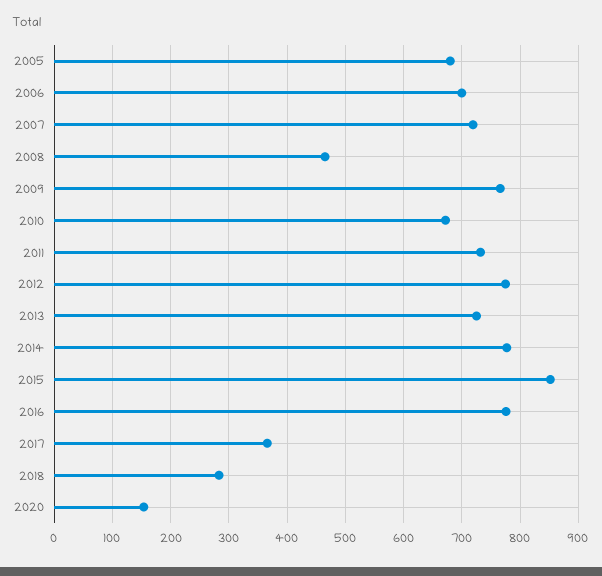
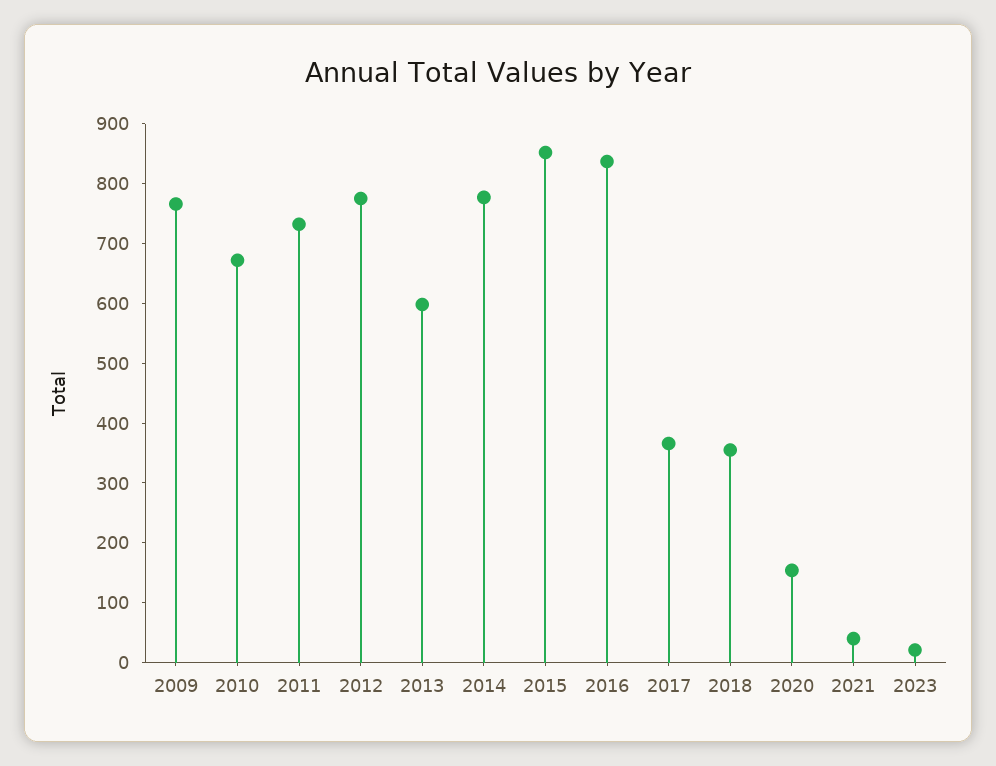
2005: 680 -> none
2006: 700 -> none
2007: 720 -> none
2008: 460 -> none
2013: 720 -> 600
2016: 780 -> 840
2018: 280 -> 360
2021: none -> 40
2023: none -> 20

